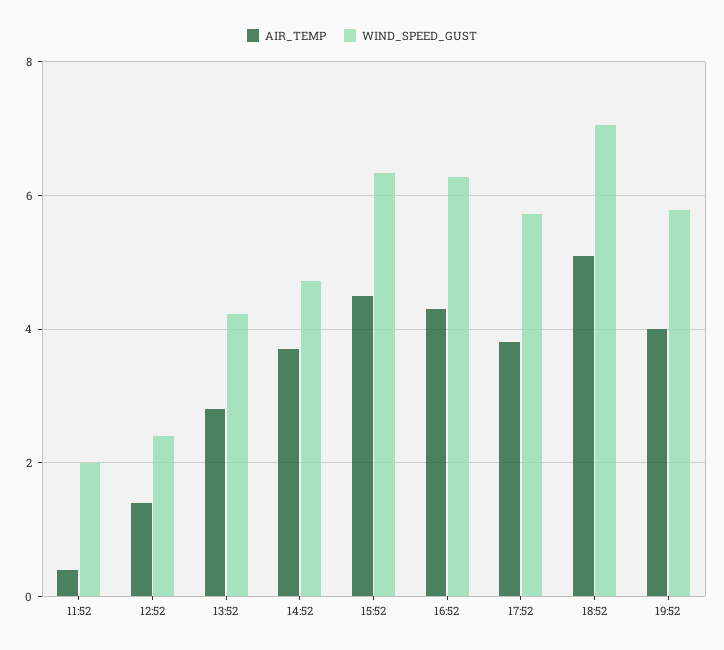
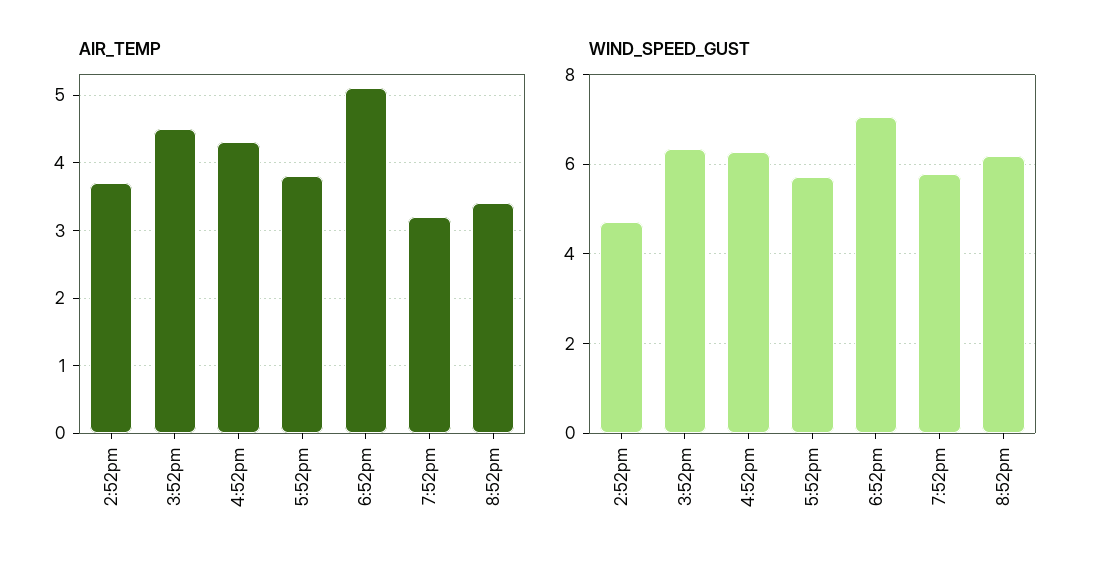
AIR_TEMP, 11:52: 0.4 -> none
WIND_SPEED_GUST, 11:52: 2 -> none
AIR_TEMP, 12:52: 1.4 -> none
WIND_SPEED_GUST, 12:52: 2.4 -> none
AIR_TEMP, 13:52: 2.8 -> none
WIND_SPEED_GUST, 13:52: 4.2 -> none
AIR_TEMP, 19:52: 4 -> 3.2
AIR_TEMP, 8:52pm: none -> 3.4
WIND_SPEED_GUST, 8:52pm: none -> 6.2

